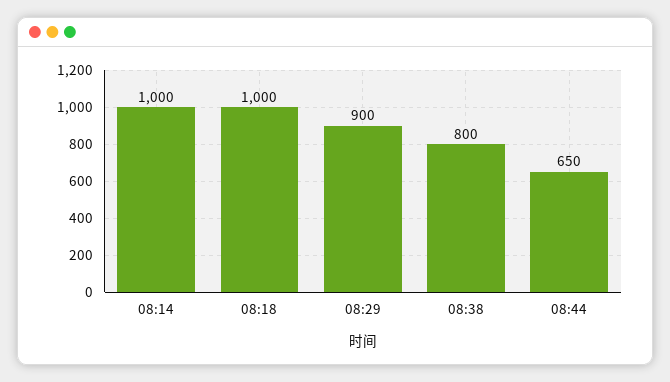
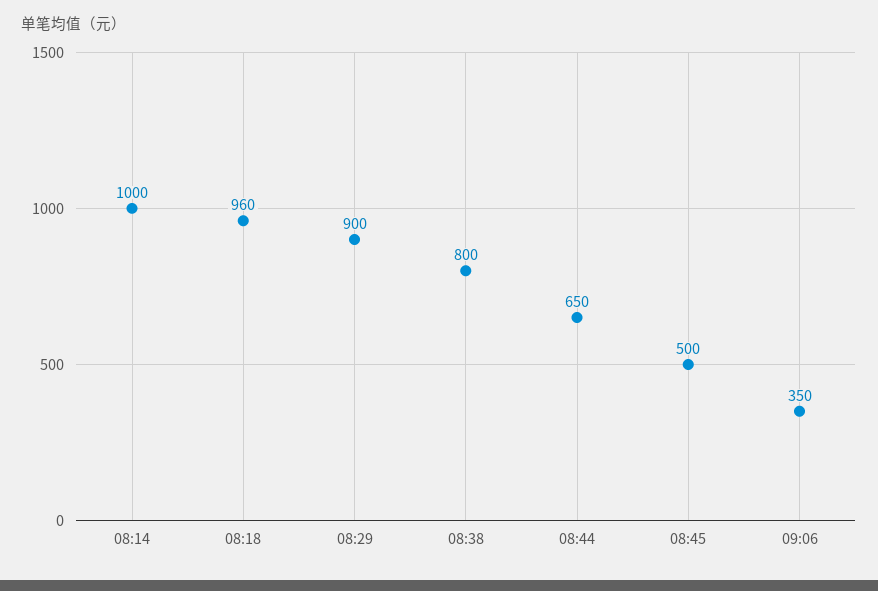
08:18: 1000 -> 960
08:45: none -> 500
09:06: none -> 350

